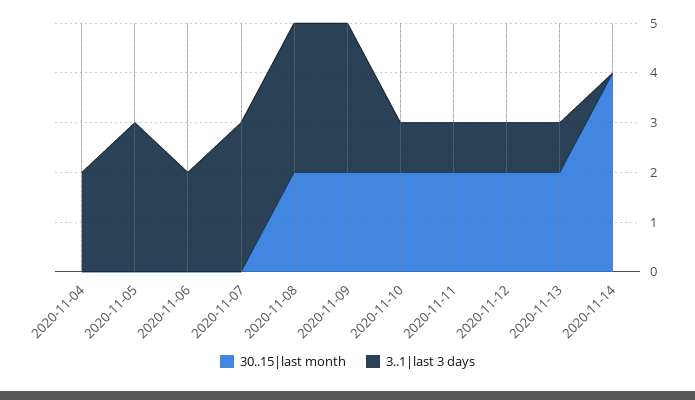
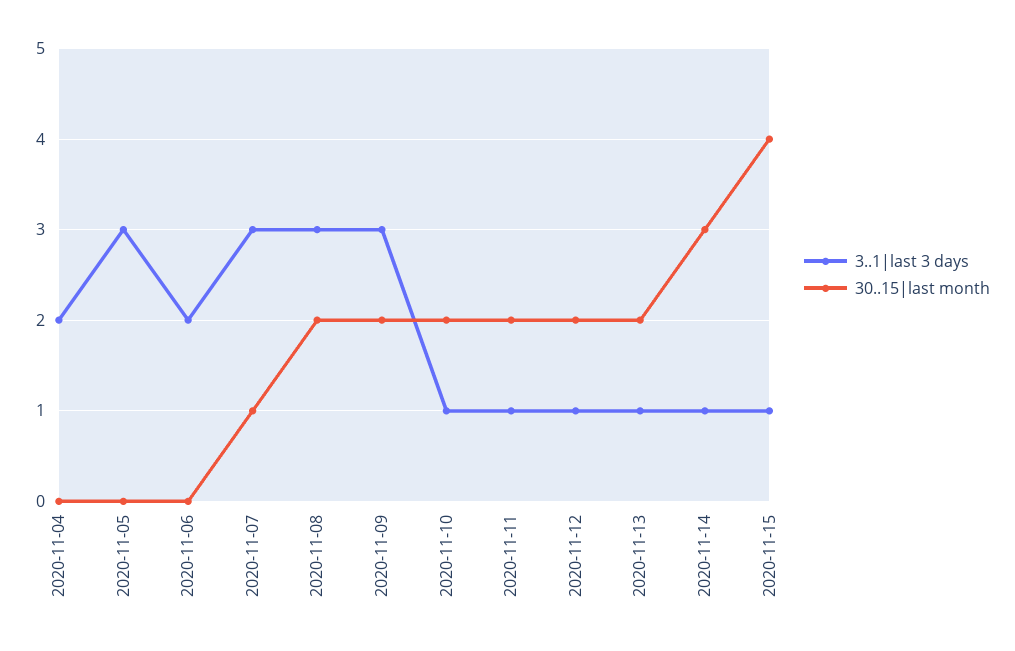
30..15|last month, 2020-11-07: 0 -> 1
30..15|last month, 2020-11-14: 4 -> 3
3..1|last 3 days, 2020-11-14: 0 -> 1
3..1|last 3 days, 2020-11-15: none -> 1
30..15|last month, 2020-11-15: none -> 4

